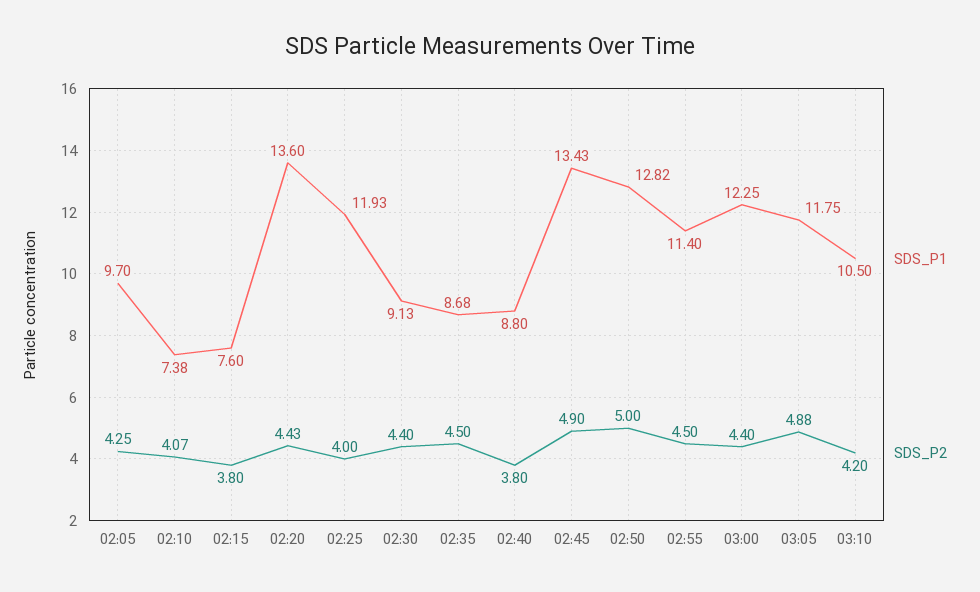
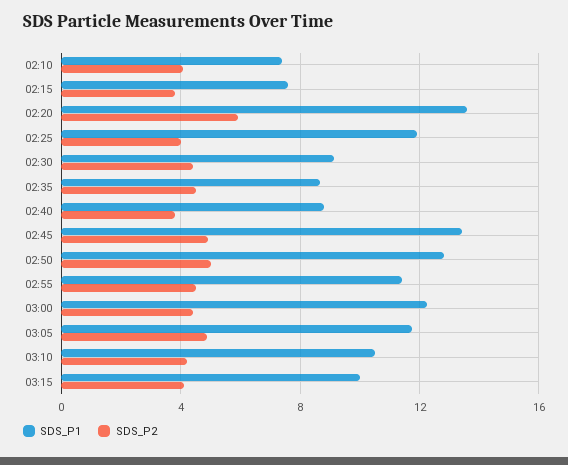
SDS_P1, 02:05: 9.7 -> none
SDS_P2, 02:05: 4.25 -> none
SDS_P2, 02:20: 4.43 -> 6
SDS_P1, 03:15: none -> 10
SDS_P2, 03:15: none -> 4

